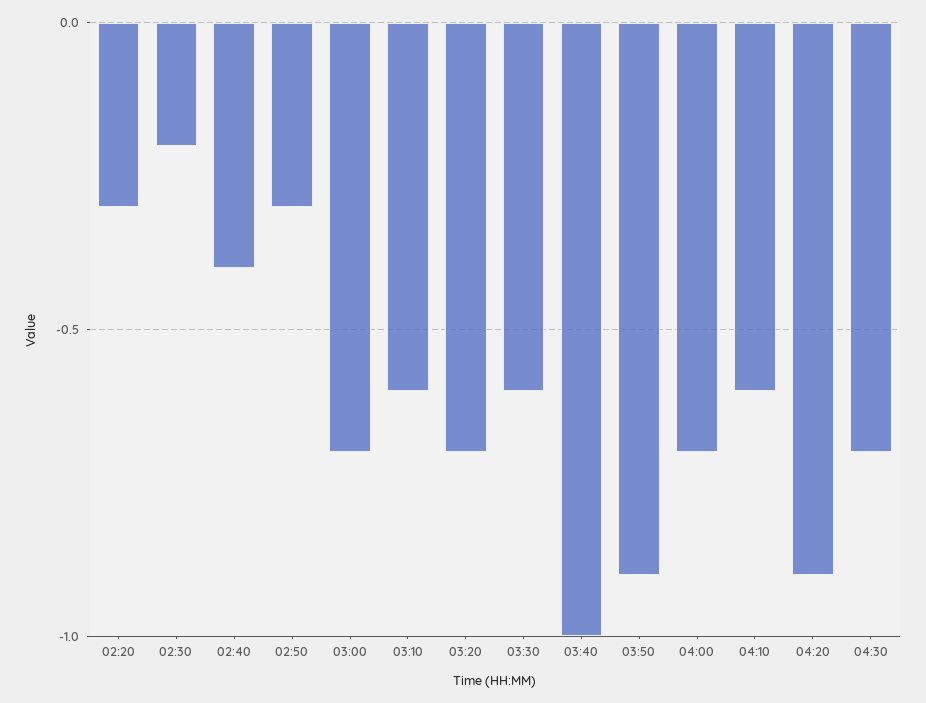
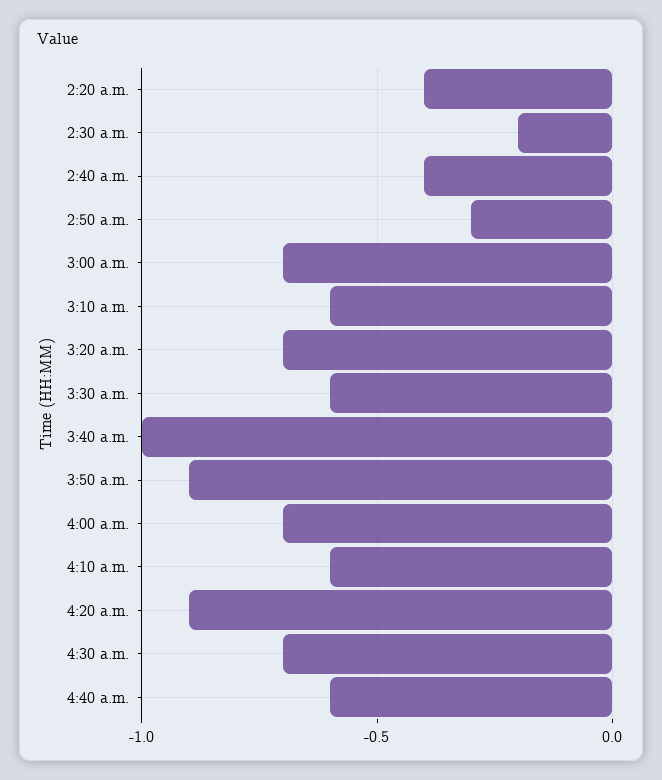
02:20: -0.3 -> -0.4
4:40 a.m.: none -> -0.6

